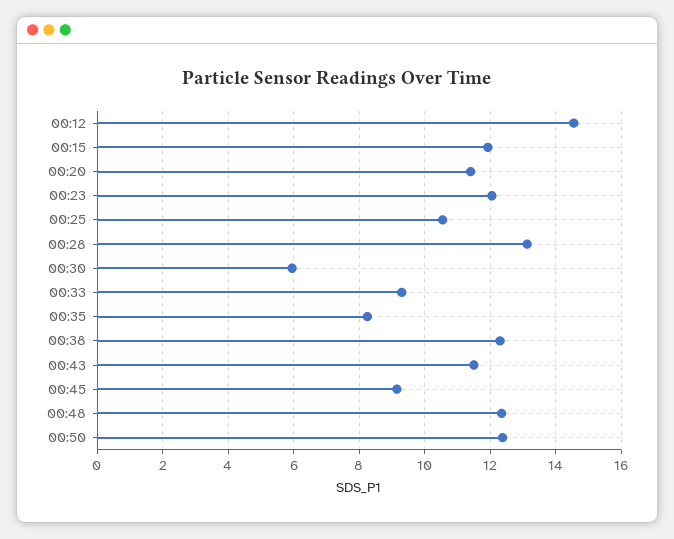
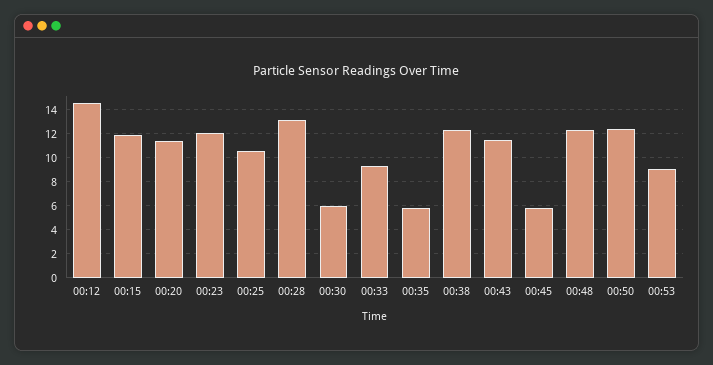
00:35: 8.2 -> 6
00:45: 9.2 -> 6
00:53: none -> 9

